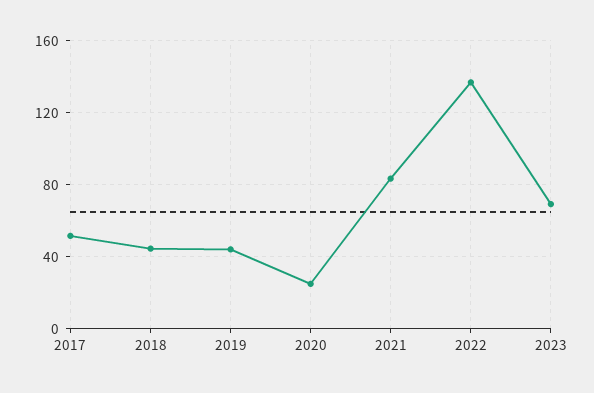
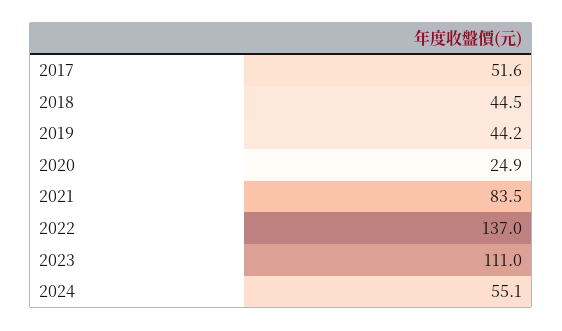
2023: 70 -> 111
2024: none -> 55.1

